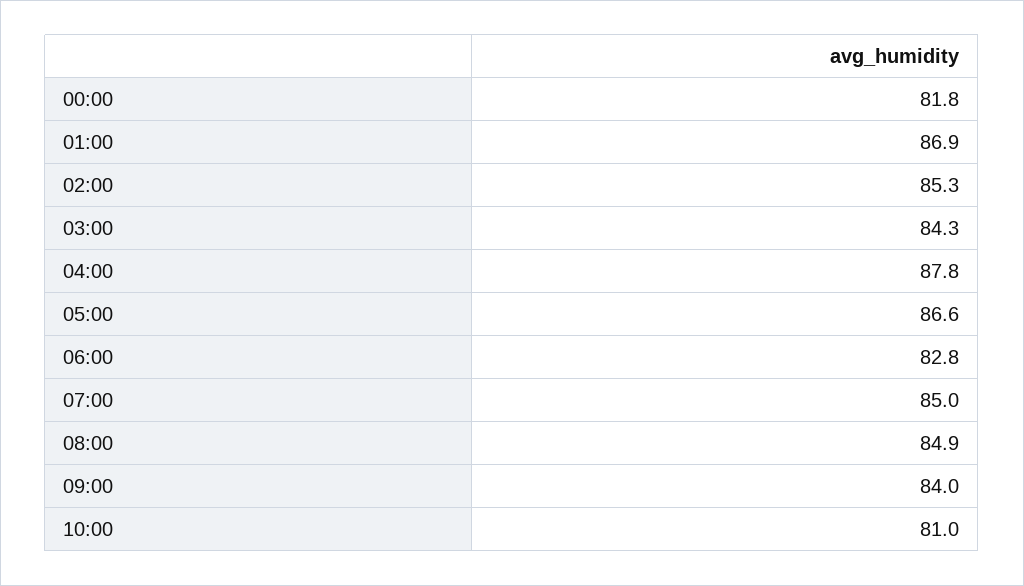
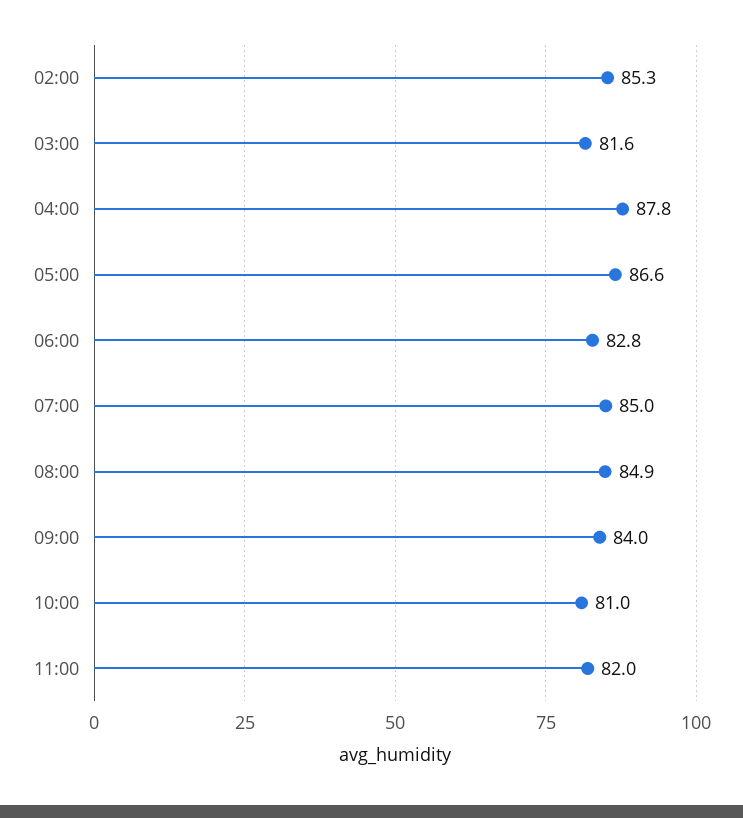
00:00: 81.8 -> none
01:00: 86.9 -> none
03:00: 84.3 -> 81.6
11:00: none -> 82

